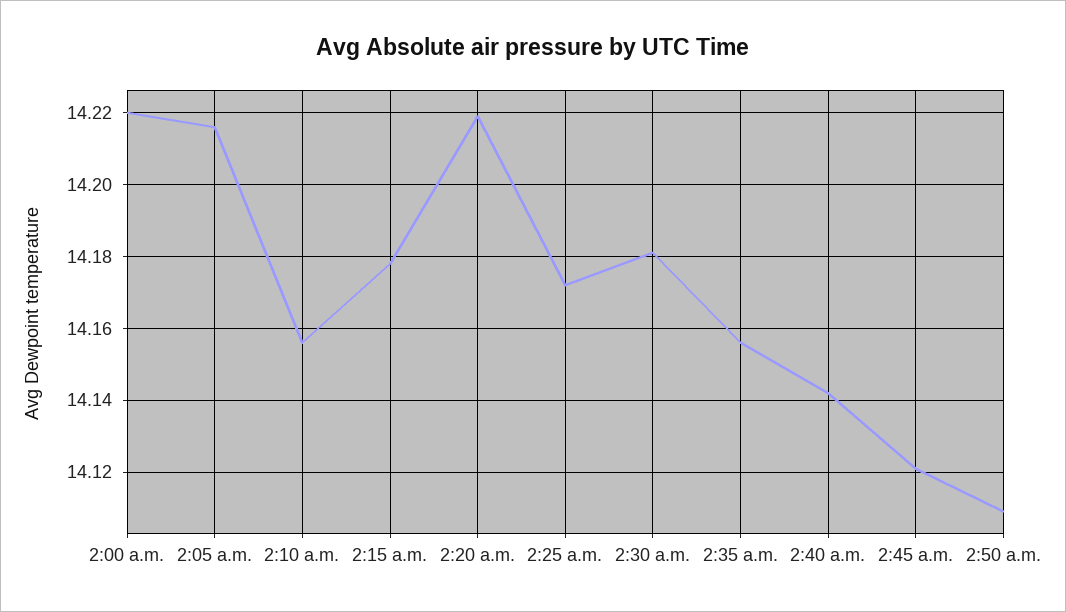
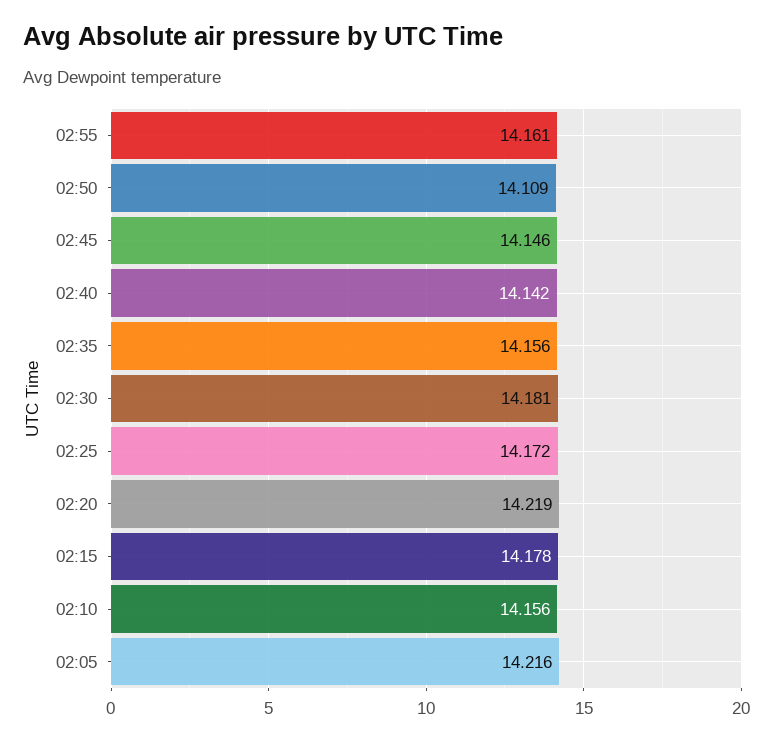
2:00 a.m.: 14.22 -> none
2:45 a.m.: 14.12 -> 14.146
02:55: none -> 14.161

